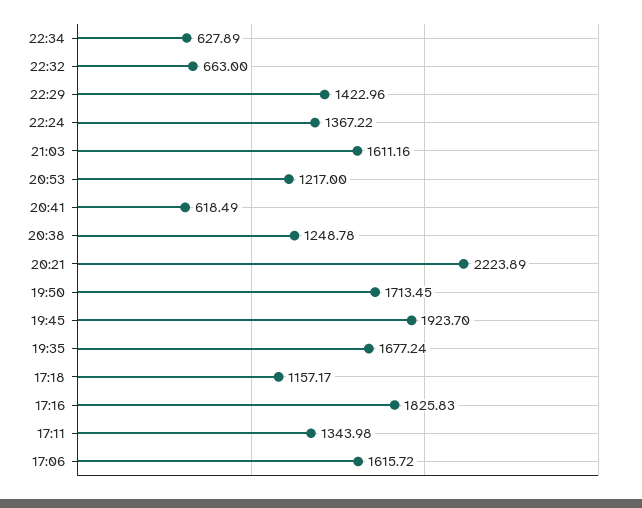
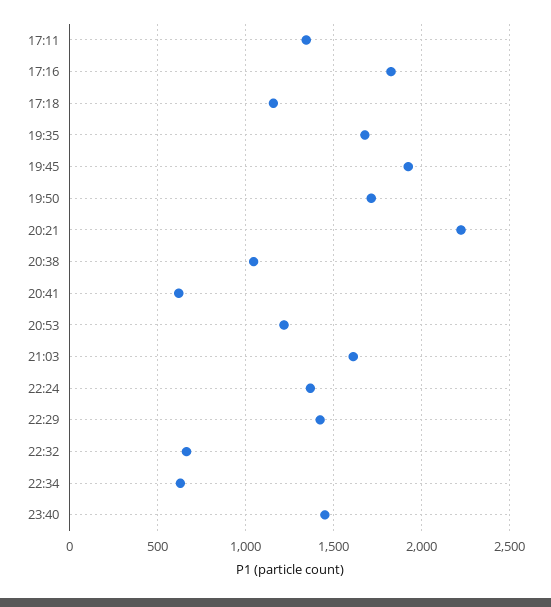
20:38: 1248.78 -> 1050
17:06: 1615.72 -> none
23:40: none -> 1450

